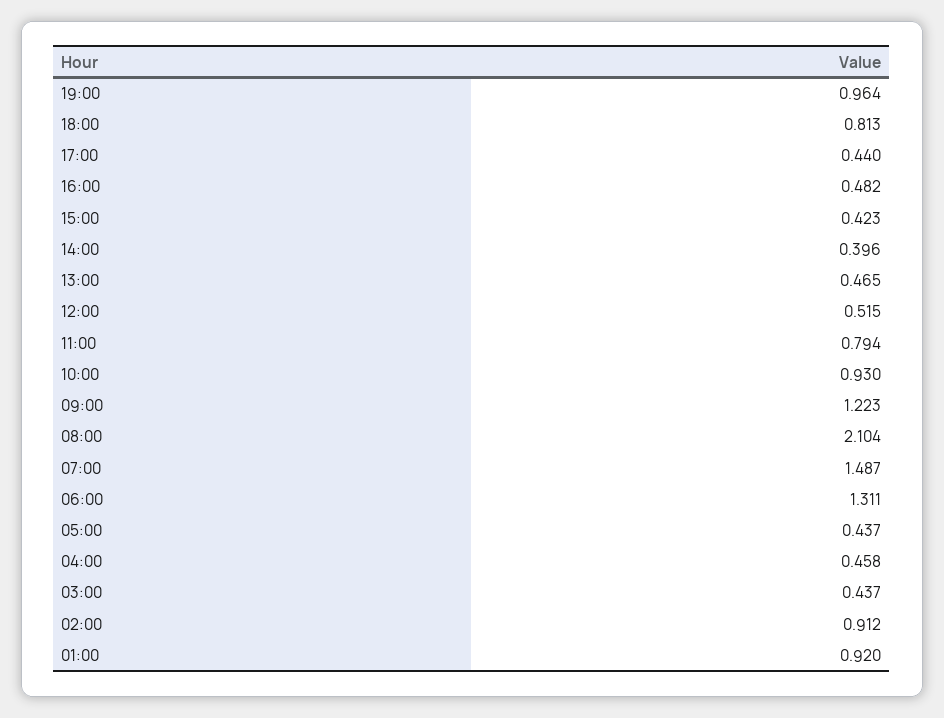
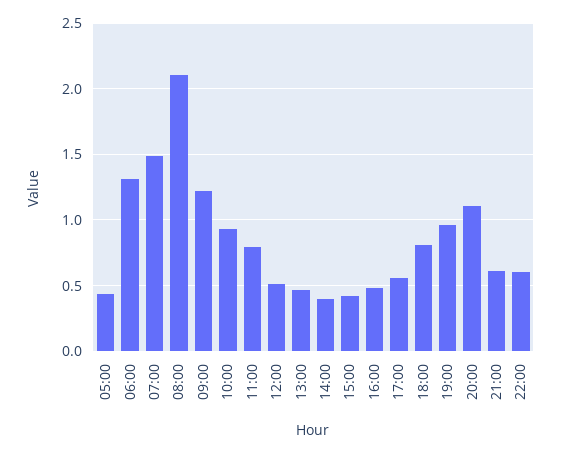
17:00: 0.44 -> 0.55
04:00: 0.458 -> none
03:00: 0.437 -> none
02:00: 0.912 -> none
01:00: 0.92 -> none
20:00: none -> 1.1
21:00: none -> 0.6
22:00: none -> 0.6

